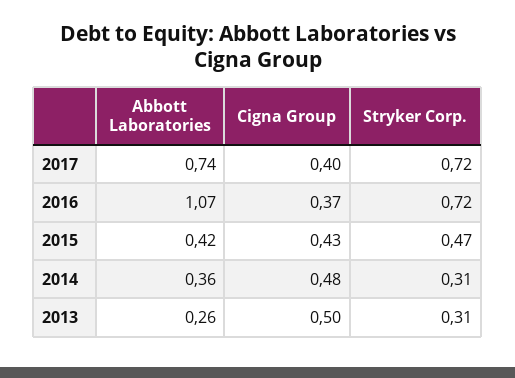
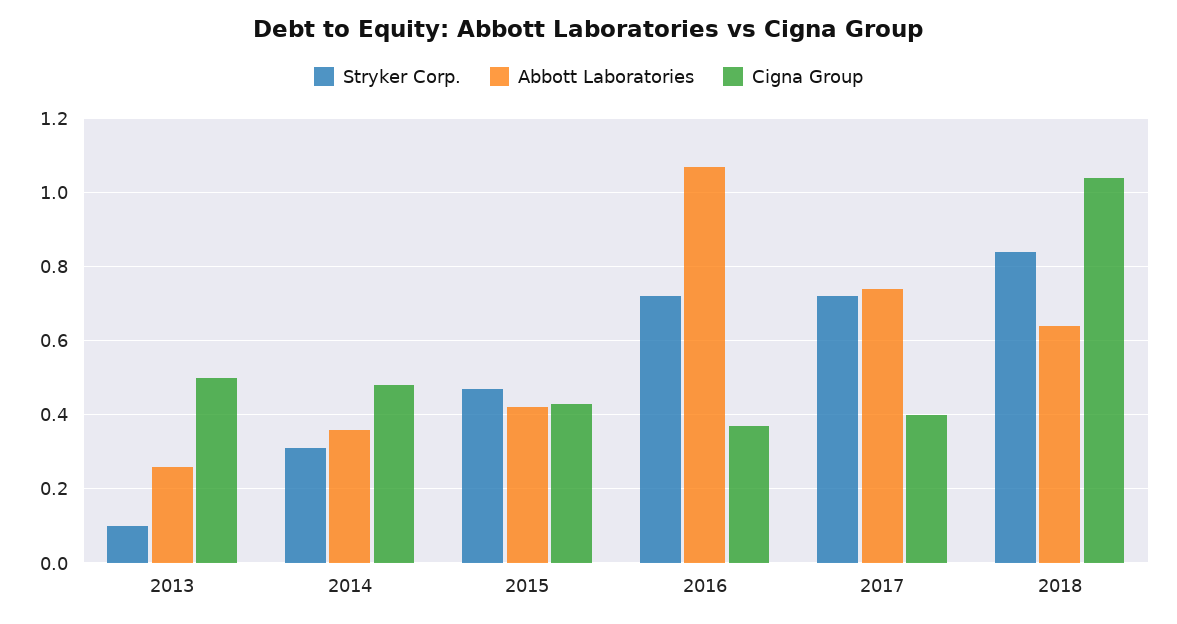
Stryker Corp., 2013: 0.31 -> 0.1
Stryker Corp., 2018: none -> 0.85
Abbott Laboratories, 2018: none -> 0.65
Cigna Group, 2018: none -> 1.05

